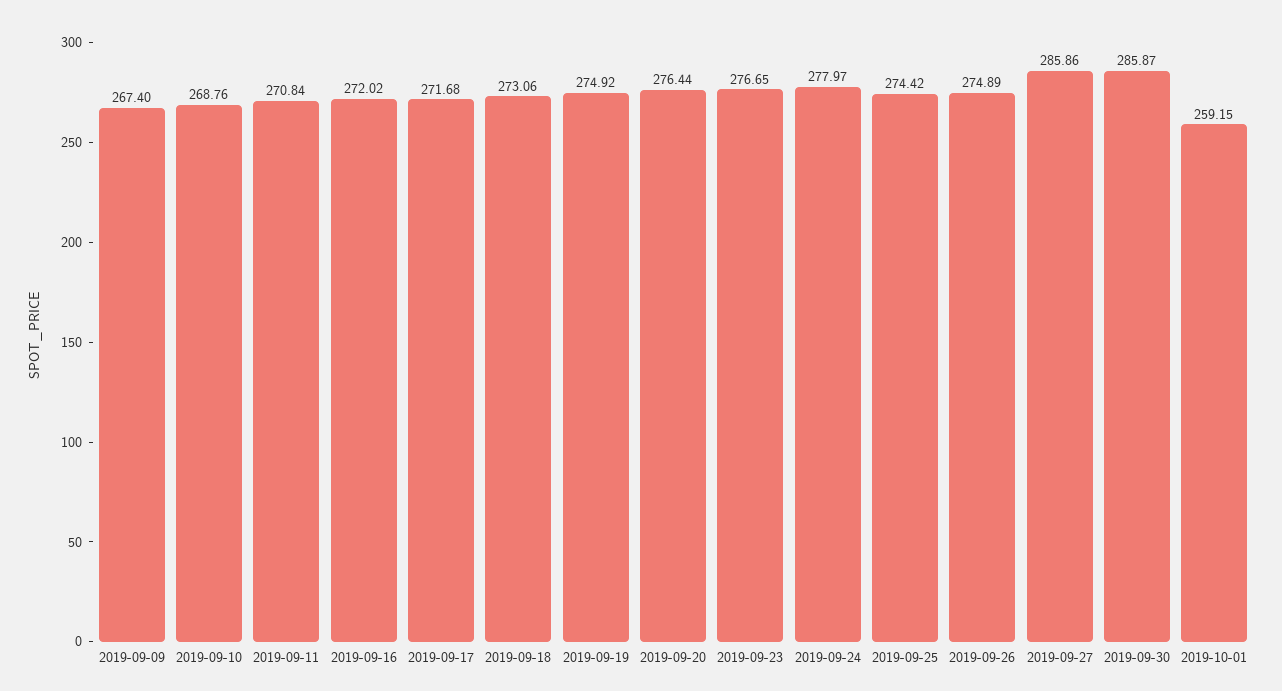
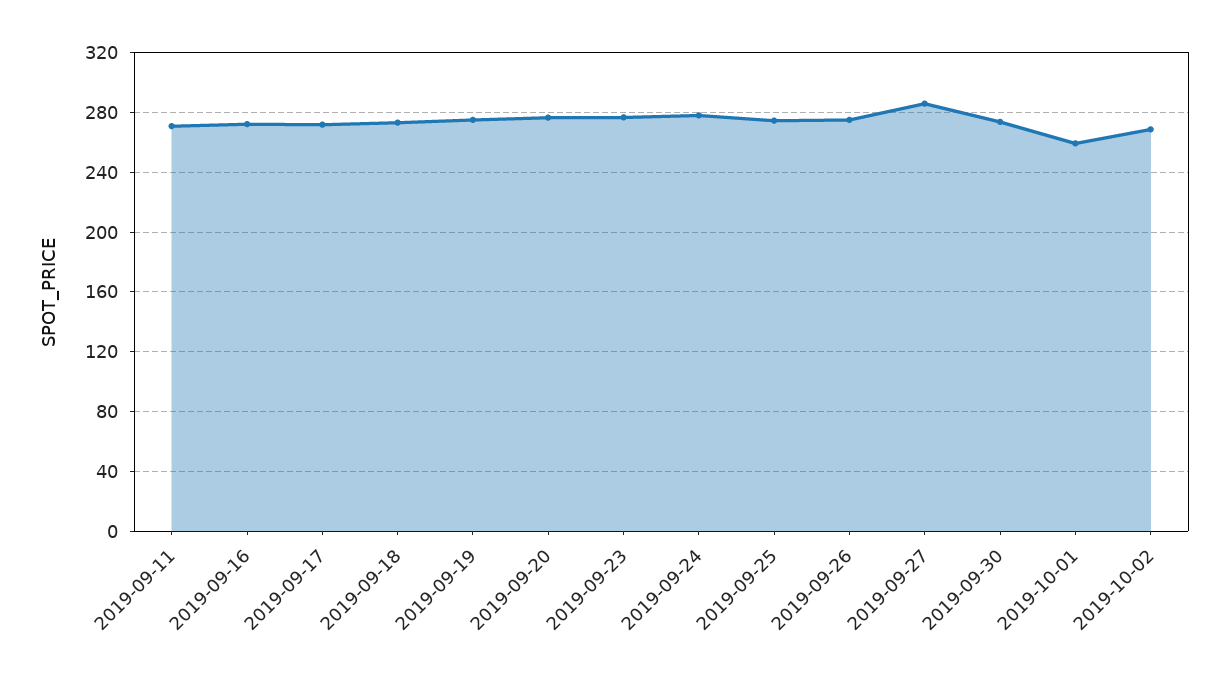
2019-09-09: 267.4 -> none
2019-09-10: 268.76 -> none
2019-09-30: 285.87 -> 275
2019-10-02: none -> 270

